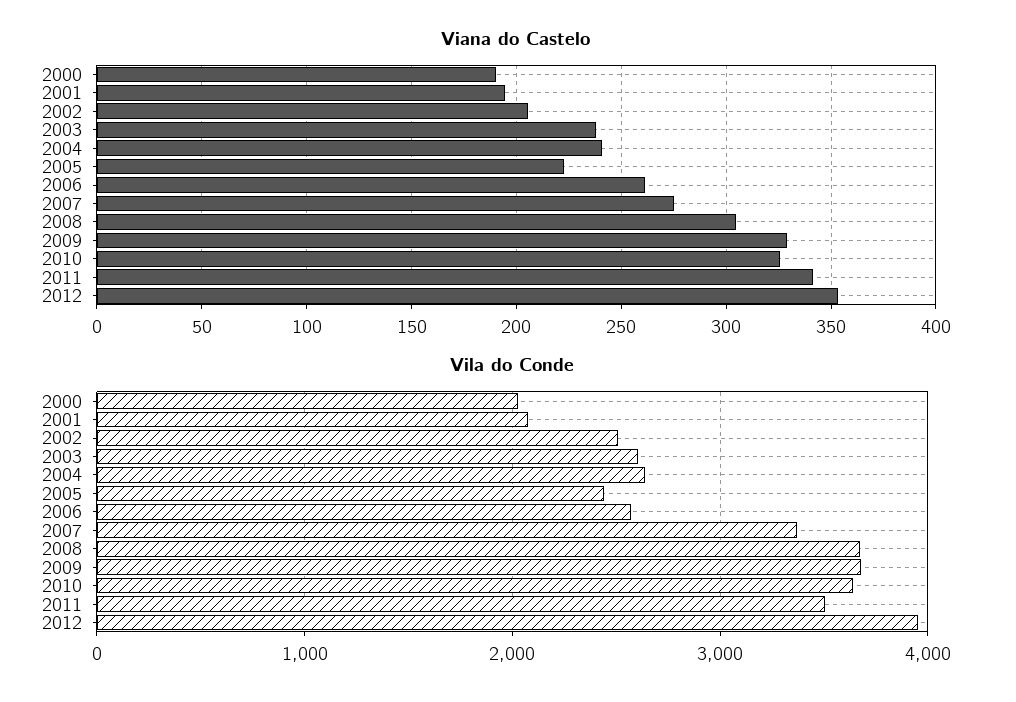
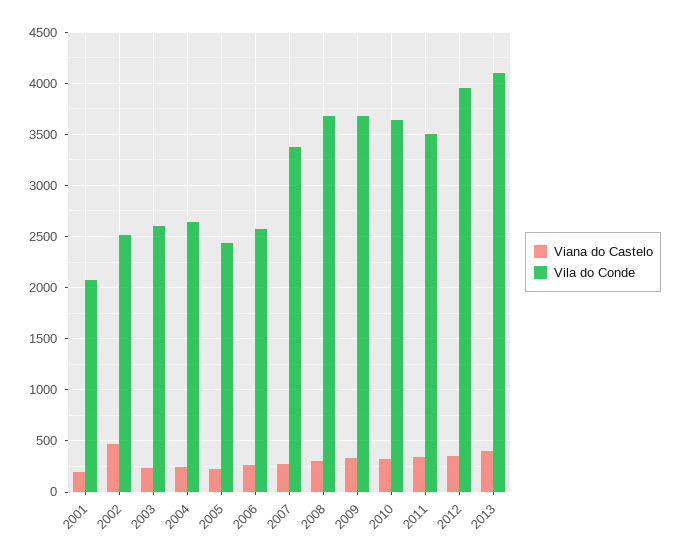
Viana do Castelo, 2000: 190 -> none
Viana do Castelo, 2002: 205 -> 500
Vila do Conde, 2000: 2000 -> none
Viana do Castelo, 2013: none -> 400
Vila do Conde, 2013: none -> 4100

